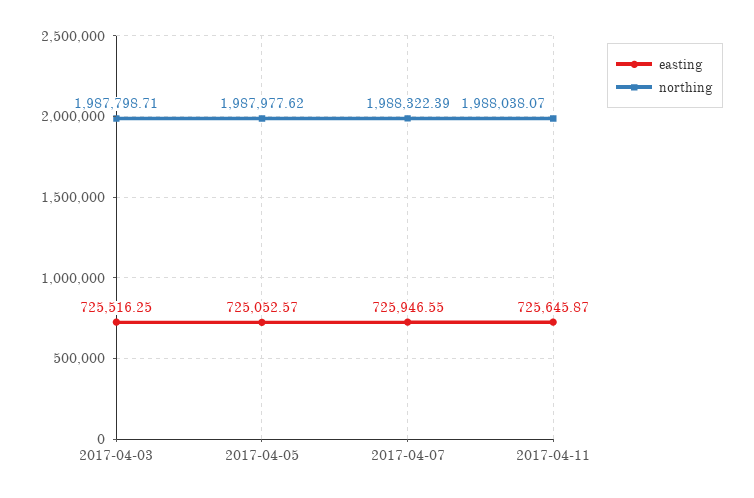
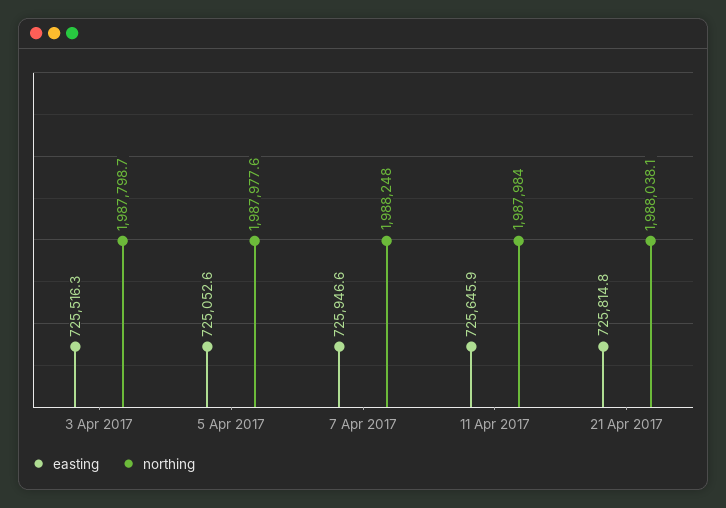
northing, 2017-04-07: 1988322.39 -> 1988248
northing, 2017-04-11: 1988038.07 -> 1987984
easting, 21 Apr 2017: none -> 725814.8
northing, 21 Apr 2017: none -> 1988038.1

